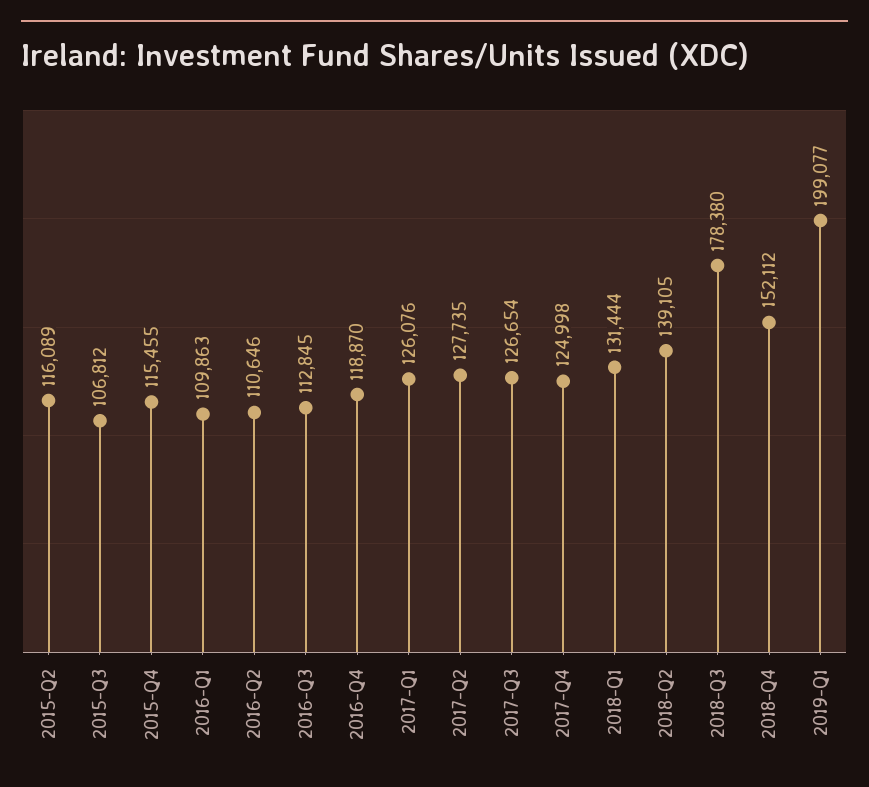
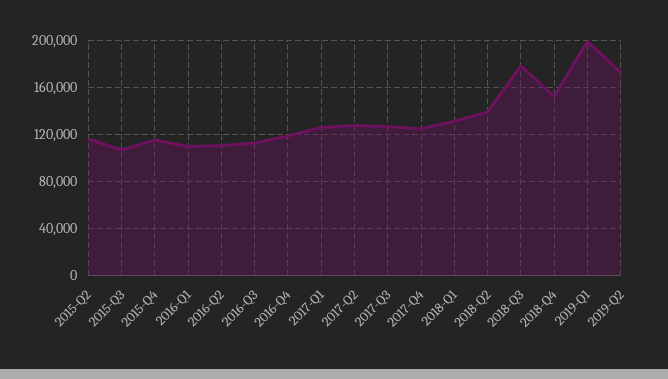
2019-Q2: none -> 170000

